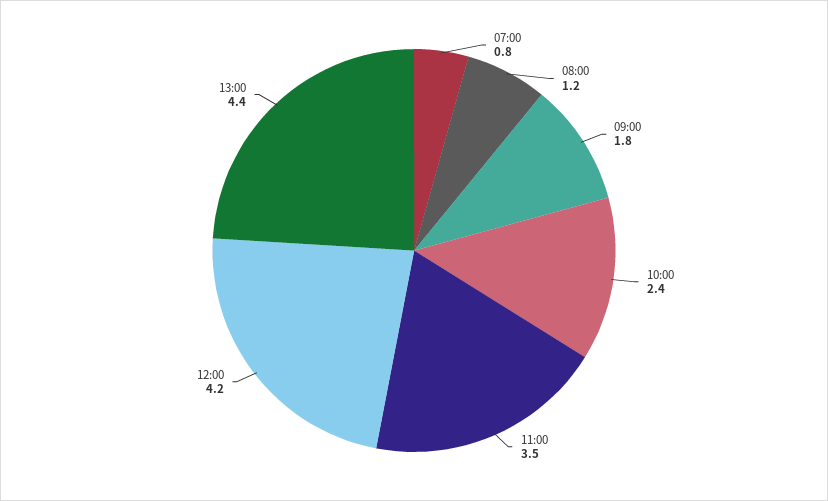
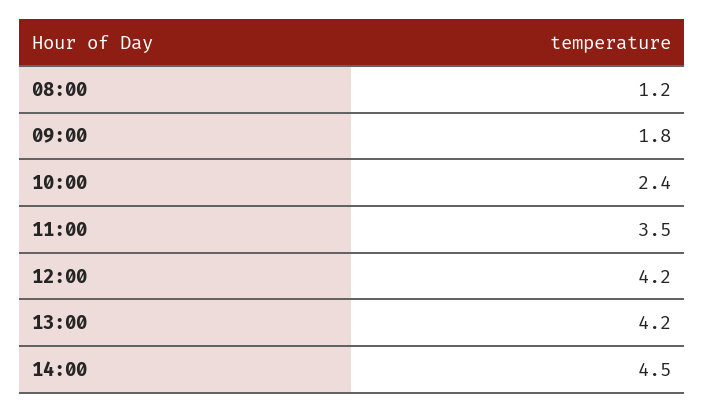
07:00: 0.8 -> none
13:00: 4.4 -> 4.2
14:00: none -> 4.5

